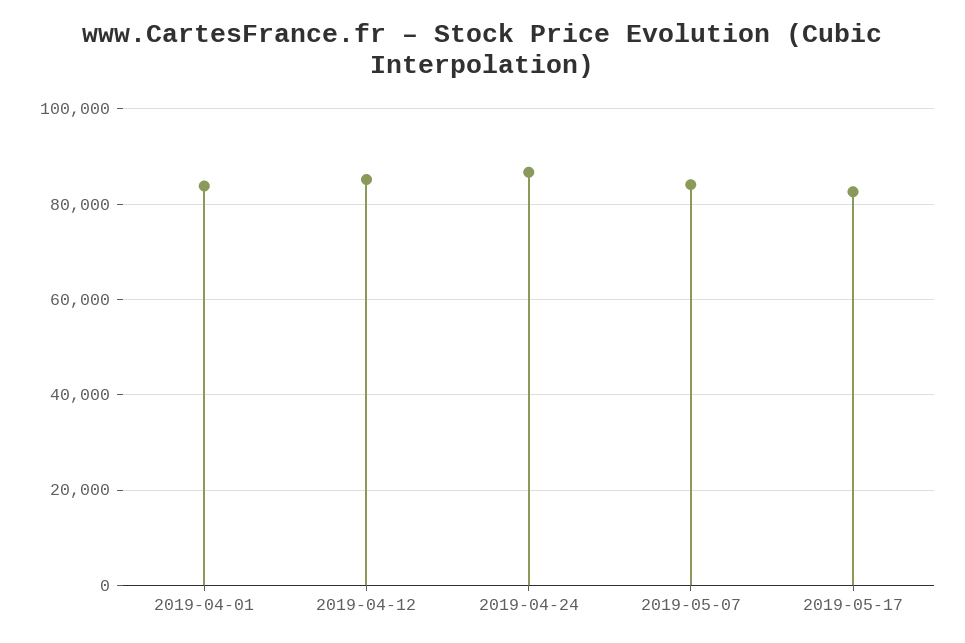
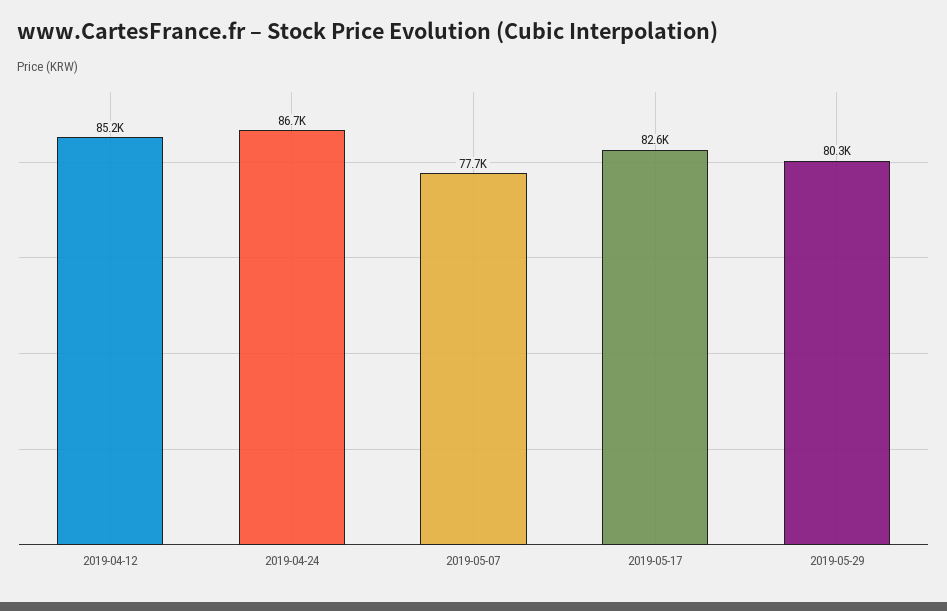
2019-04-01: 84000 -> none
2019-05-07: 84000 -> 77700
2019-05-29: none -> 80300

